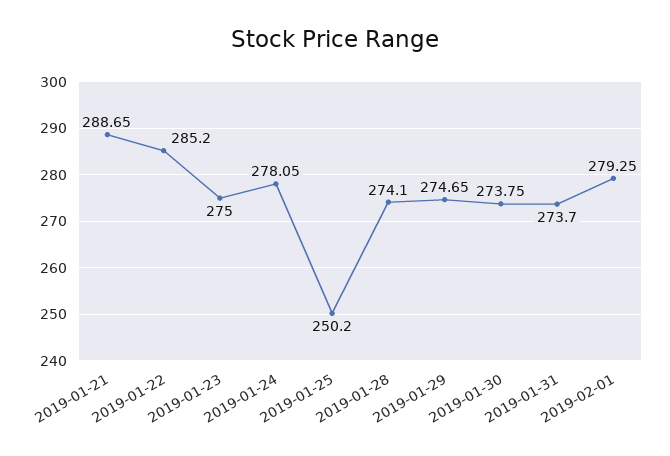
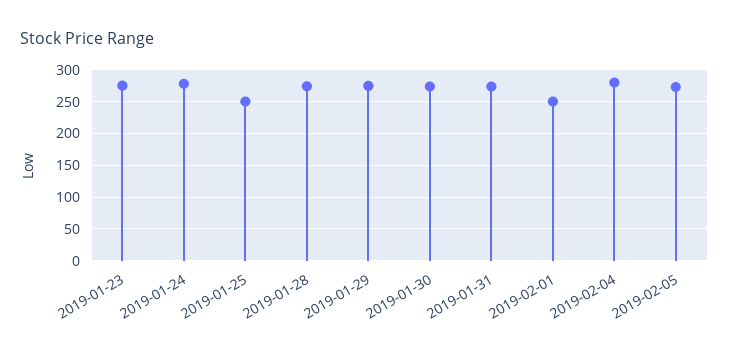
2019-01-21: 288.65 -> none
2019-01-22: 285.2 -> none
2019-02-01: 279.25 -> 250
2019-02-04: none -> 280
2019-02-05: none -> 270

